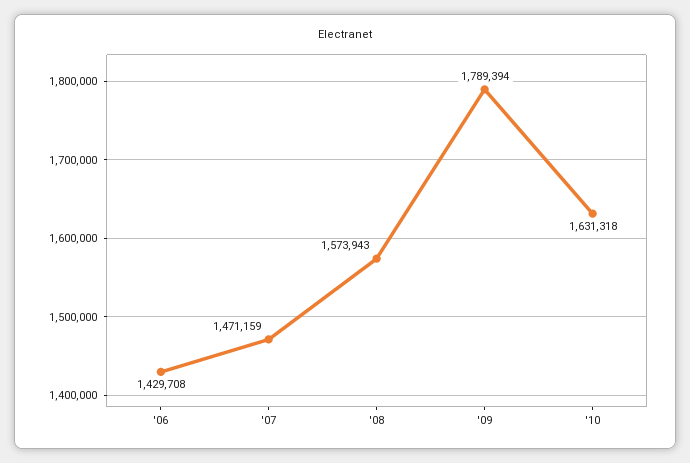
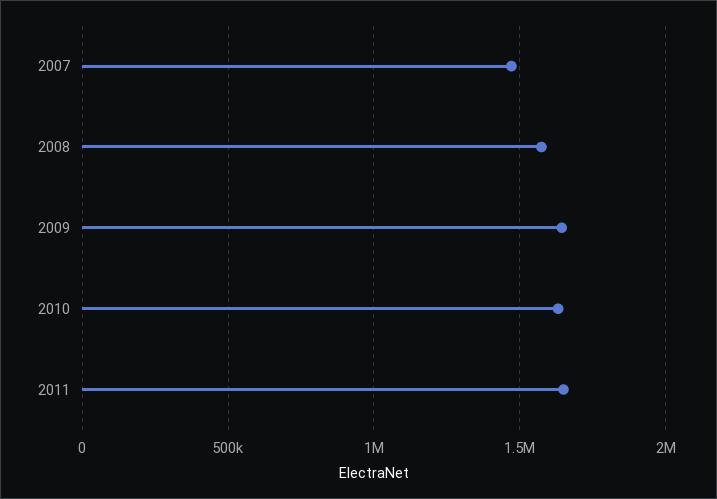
'06: 1429708 -> none
'09: 1789394 -> 1650000
2011: none -> 1650000

